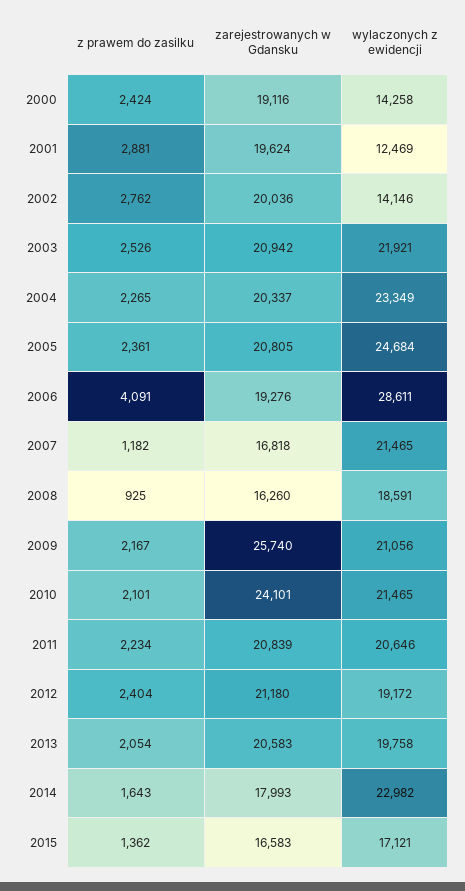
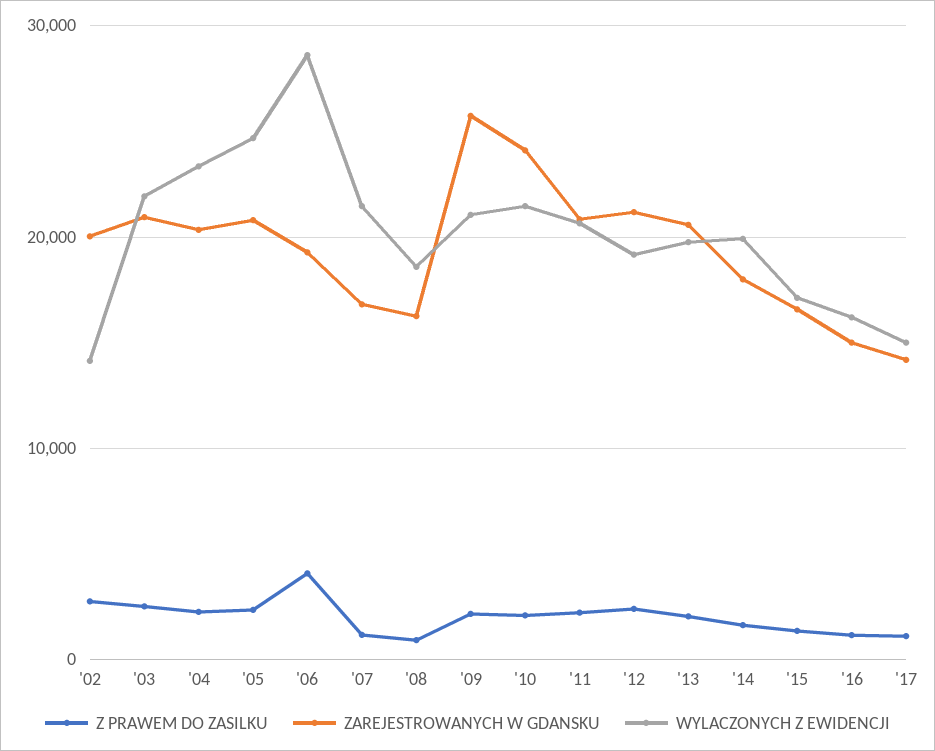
z prawem do zasilku, 2000: 2424 -> none
zarejestrowanych w Gdansku, 2000: 19116 -> none
wylaczonych z ewidencji, 2000: 14258 -> none
z prawem do zasilku, 2001: 2881 -> none
zarejestrowanych w Gdansku, 2001: 19624 -> none
wylaczonych z ewidencji, 2001: 12469 -> none
wylaczonych z ewidencji, 2014: 22982 -> 20000
z prawem do zasilku, '16: none -> 1000
zarejestrowanych w Gdansku, '16: none -> 15000
wylaczonych z ewidencji, '16: none -> 16000
z prawem do zasilku, '17: none -> 1000
zarejestrowanych w Gdansku, '17: none -> 14000
wylaczonych z ewidencji, '17: none -> 15000

